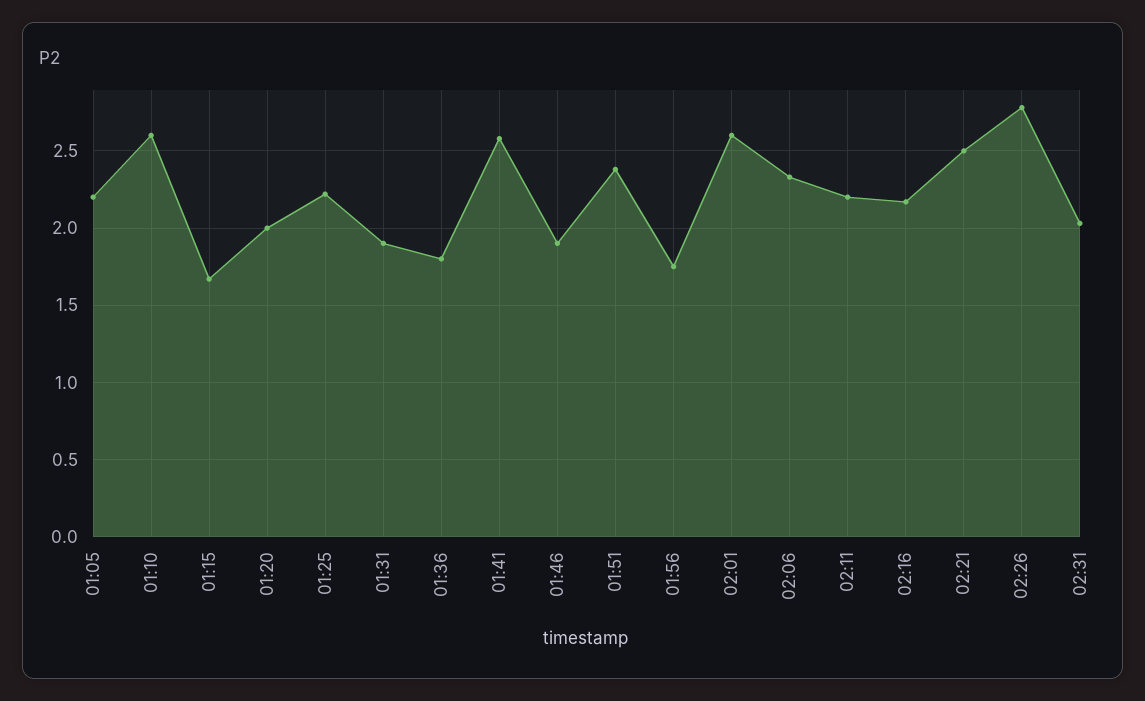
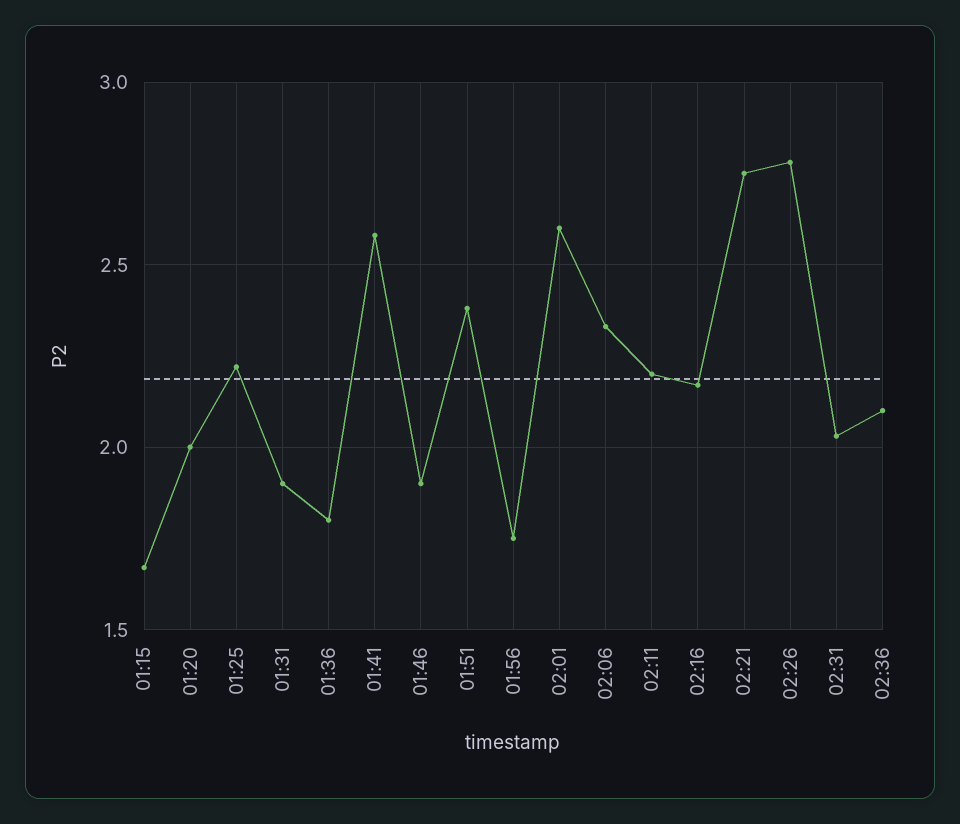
01:05: 2.2 -> none
01:10: 2.6 -> none
02:21: 2.5 -> 2.75
02:36: none -> 2.1

